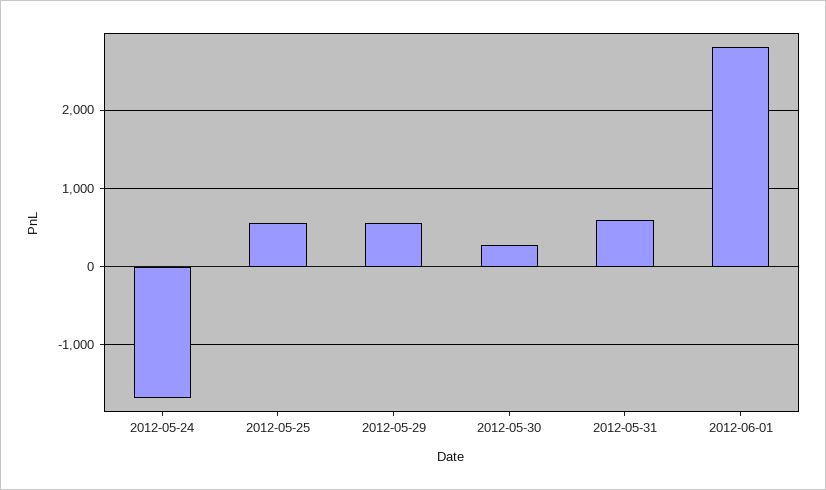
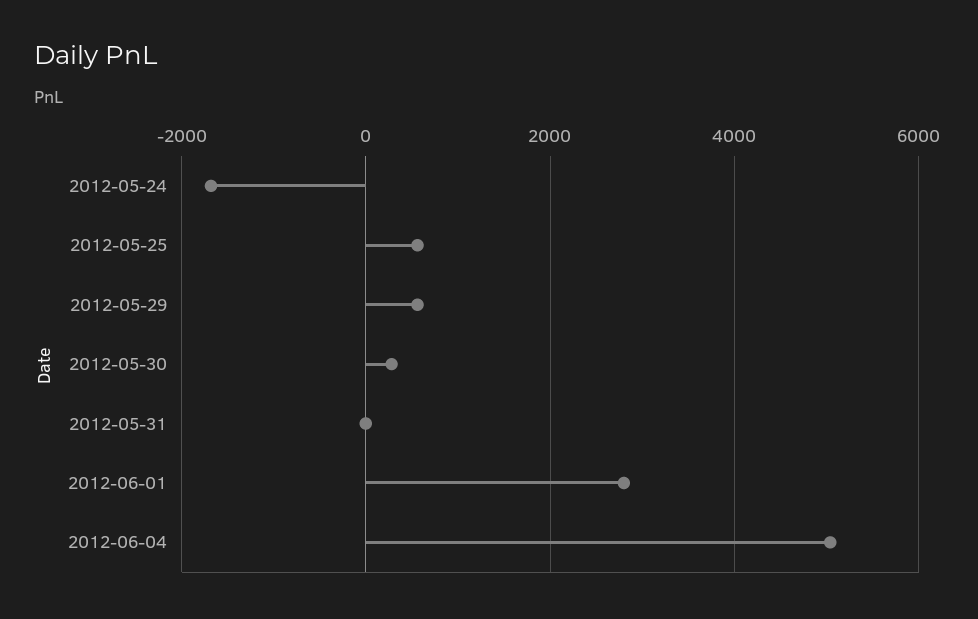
2012-05-31: 600 -> 0
2012-06-04: none -> 5000

